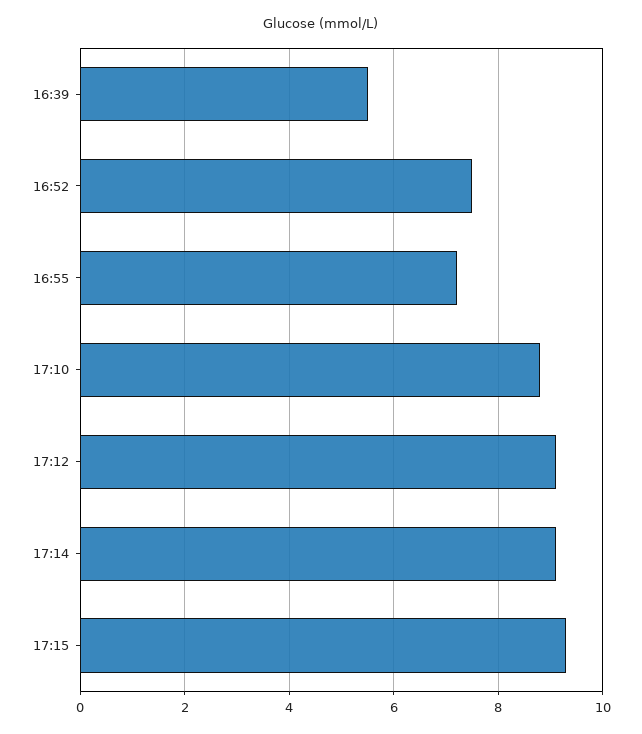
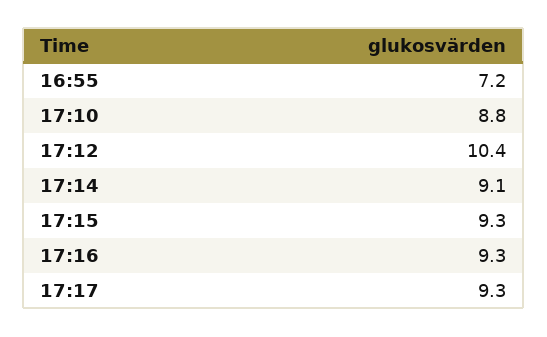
16:39: 5.5 -> none
16:52: 7.5 -> none
17:12: 9 -> 10.4
17:16: none -> 9.3
17:17: none -> 9.3

